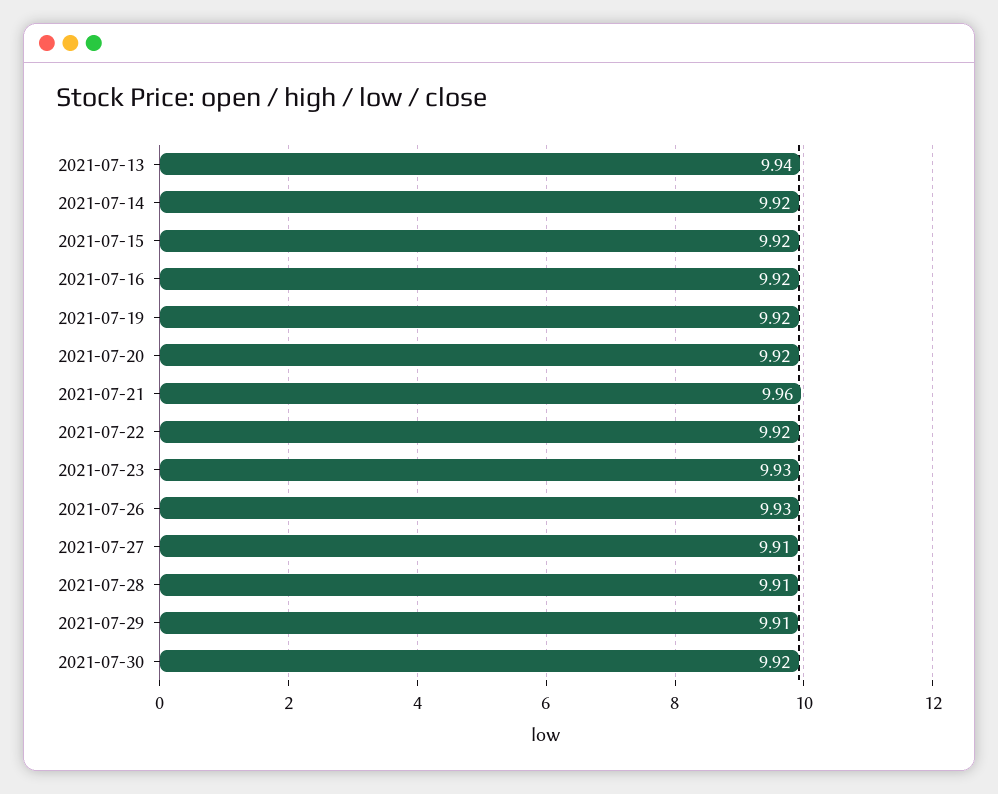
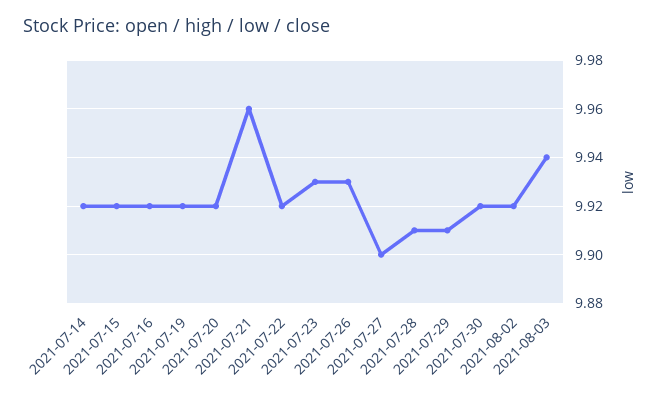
2021-07-13: 9.94 -> none
2021-07-27: 9.91 -> 9.9
2021-08-02: none -> 9.92
2021-08-03: none -> 9.94

